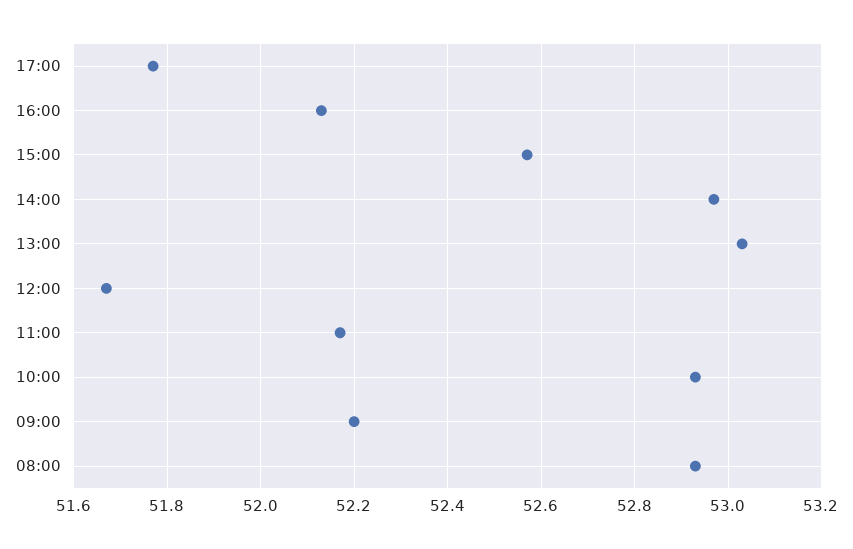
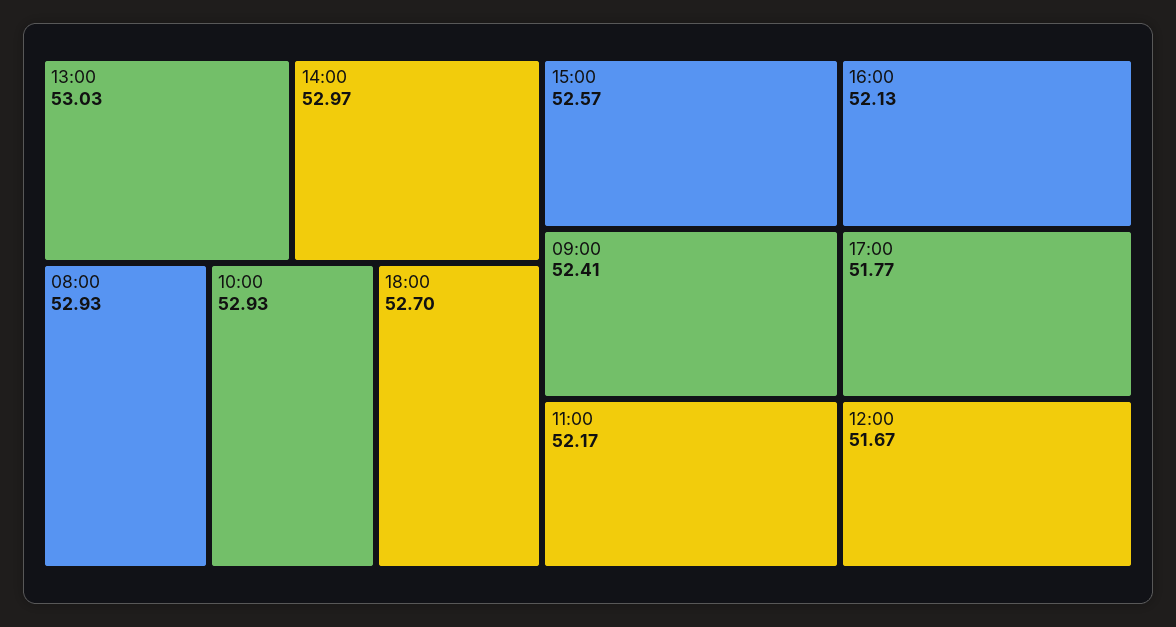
09:00: 52.2 -> 52.41
18:00: none -> 52.7

